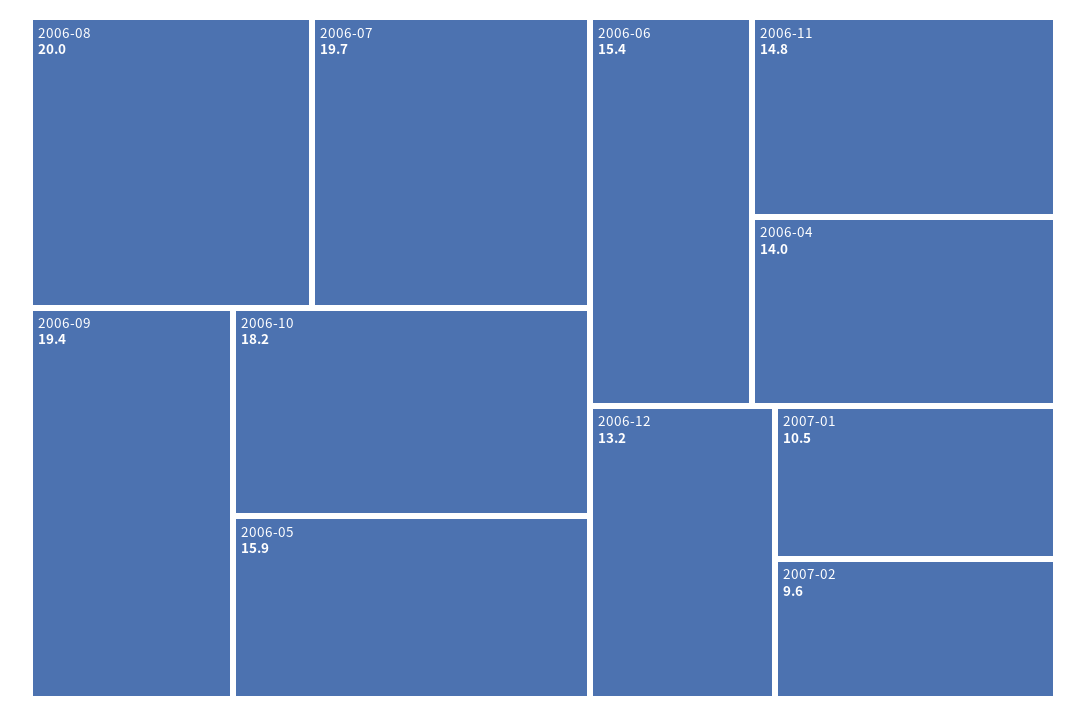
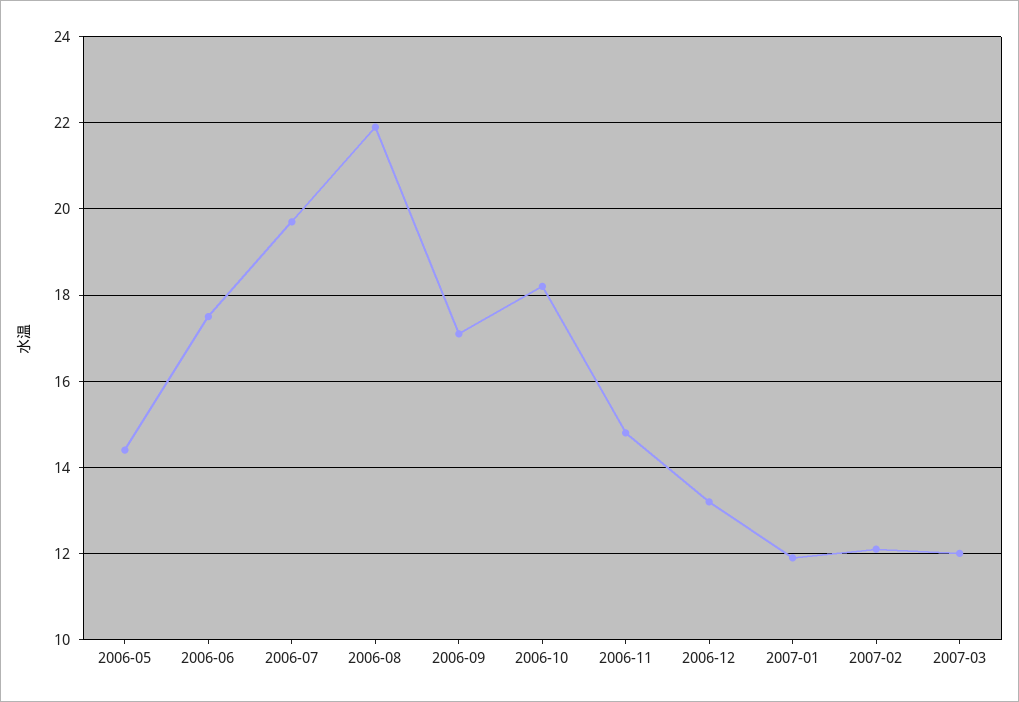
2006-08: 20 -> 22
2006-09: 19.4 -> 17
2006-05: 15.9 -> 14.5
2006-06: 15.4 -> 17.5
2006-04: 14 -> none
2007-01: 10.5 -> 12
2007-02: 9.6 -> 12
2007-03: none -> 12

